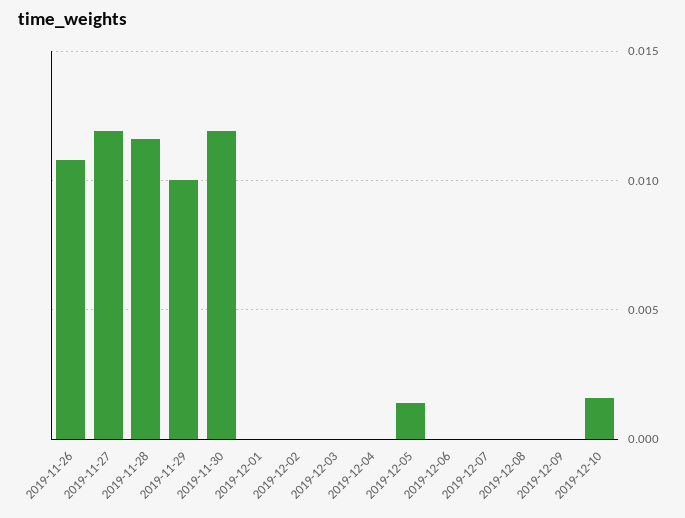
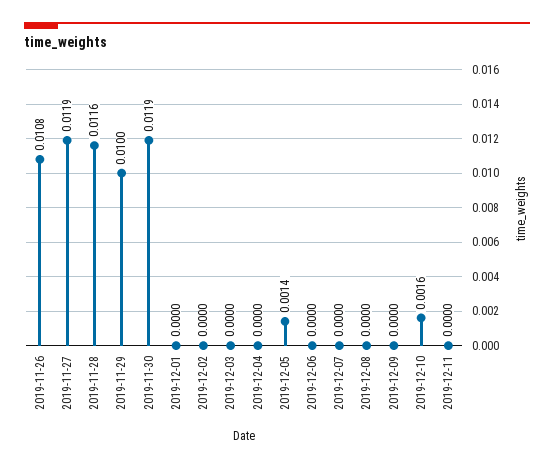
2019-12-11: none -> 0

